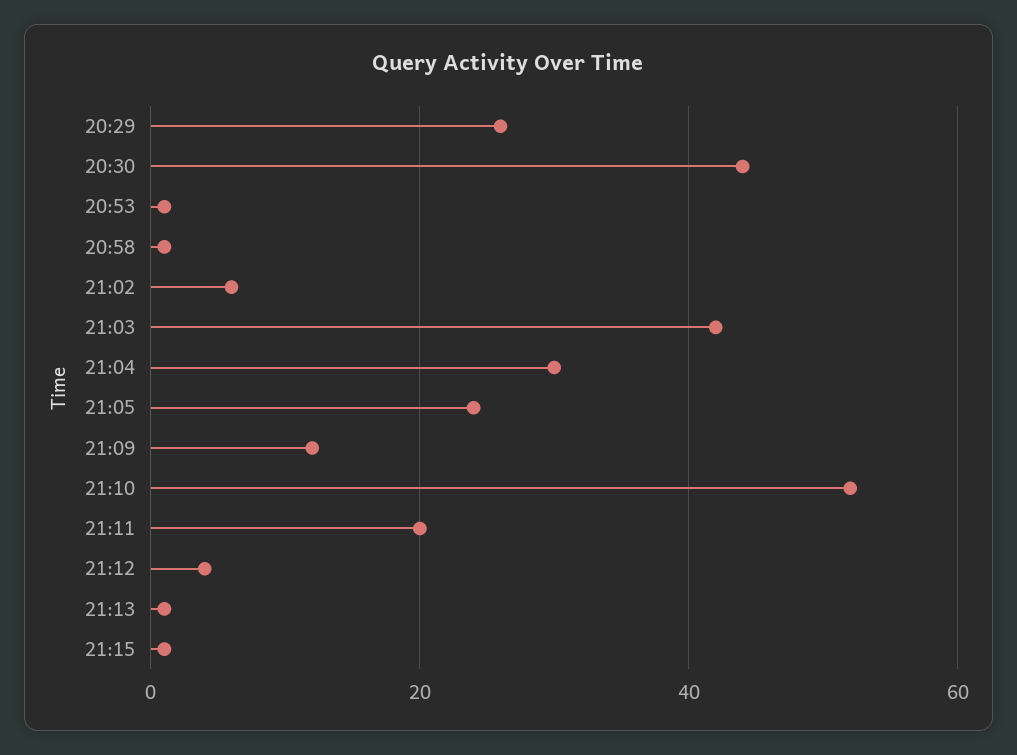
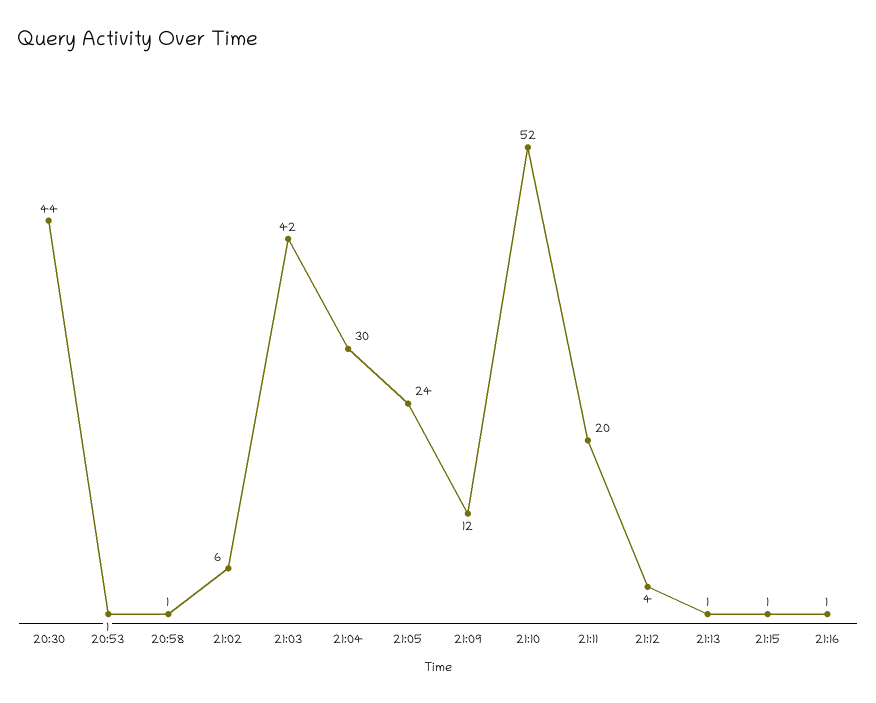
20:29: 25 -> none
21:16: none -> 1

